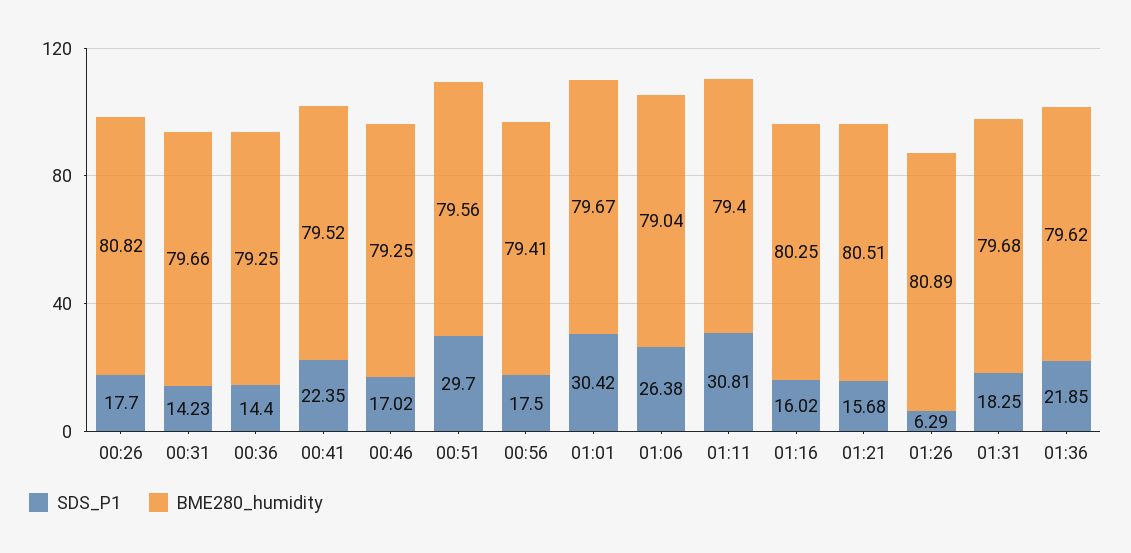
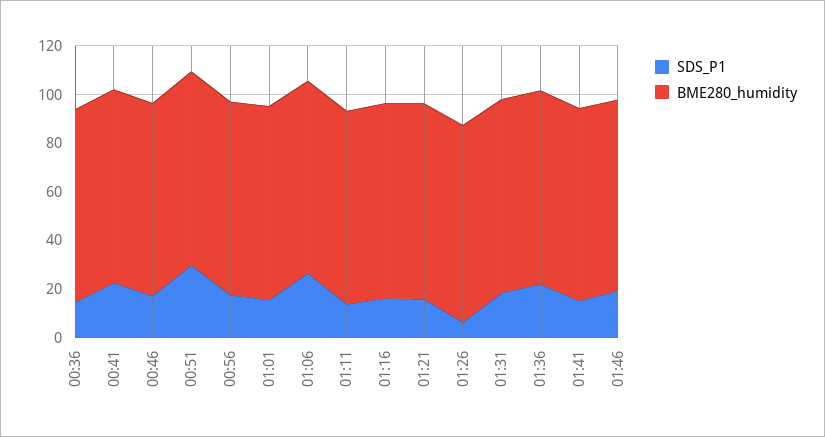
SDS_P1, 00:26: 17.7 -> none
BME280_humidity, 00:26: 80.82 -> none
SDS_P1, 00:31: 14.23 -> none
BME280_humidity, 00:31: 79.66 -> none
SDS_P1, 01:01: 30.42 -> 15
SDS_P1, 01:11: 30.81 -> 15
SDS_P1, 01:41: none -> 15
BME280_humidity, 01:41: none -> 80
SDS_P1, 01:46: none -> 20
BME280_humidity, 01:46: none -> 80

